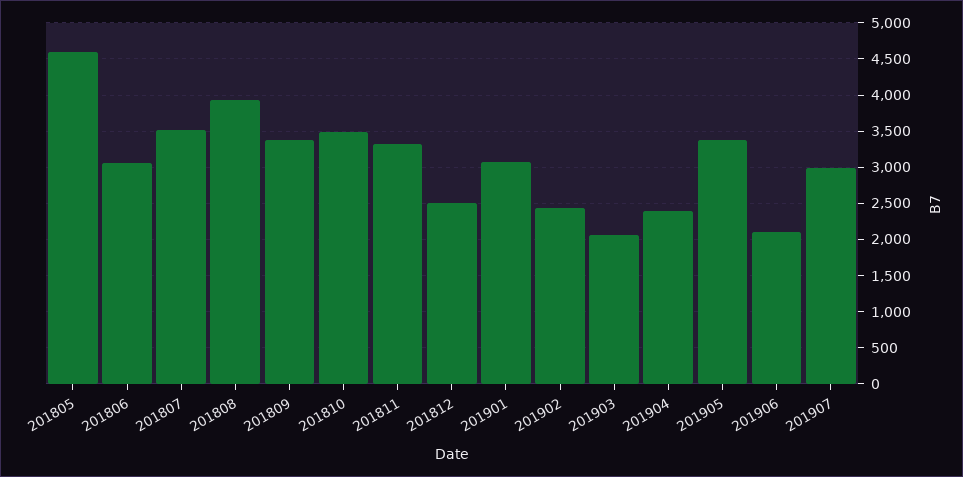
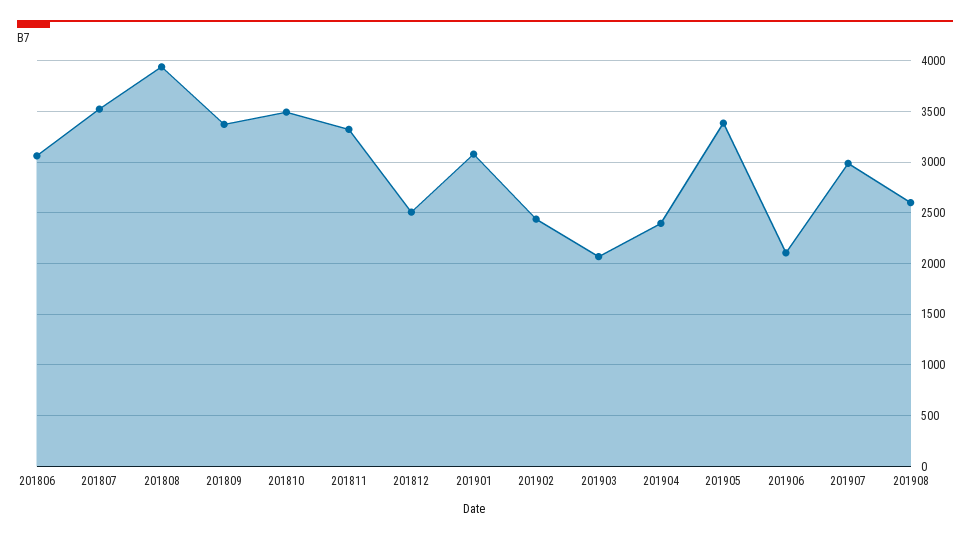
201805: 4600 -> none
201908: none -> 2600

